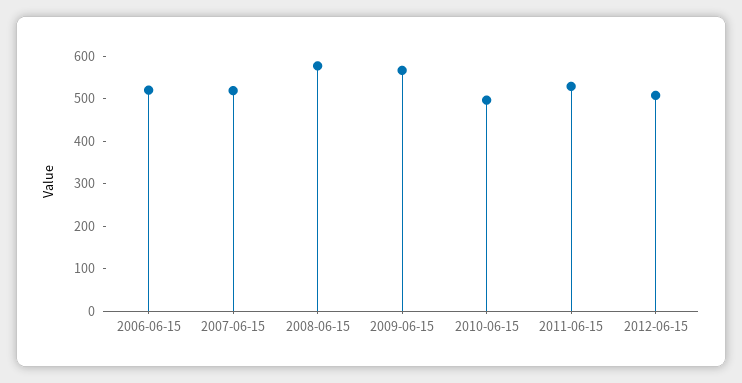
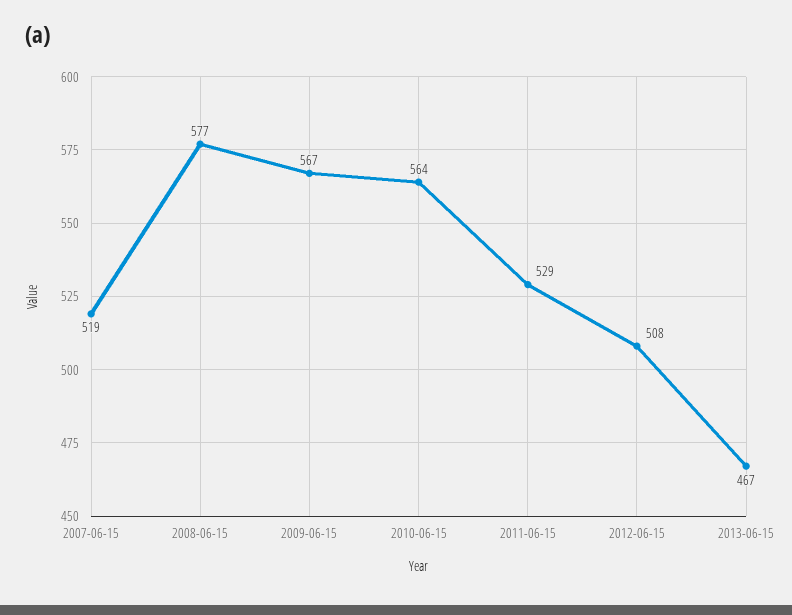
2006-06-15: 520 -> none
2010-06-15: 500 -> 564
2013-06-15: none -> 467

